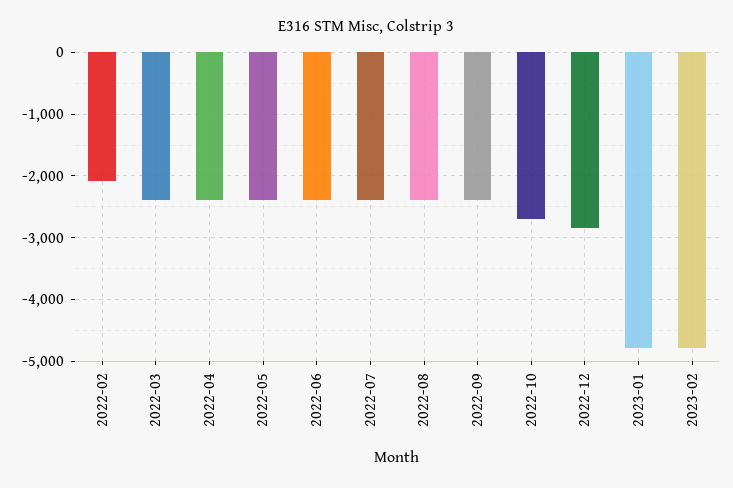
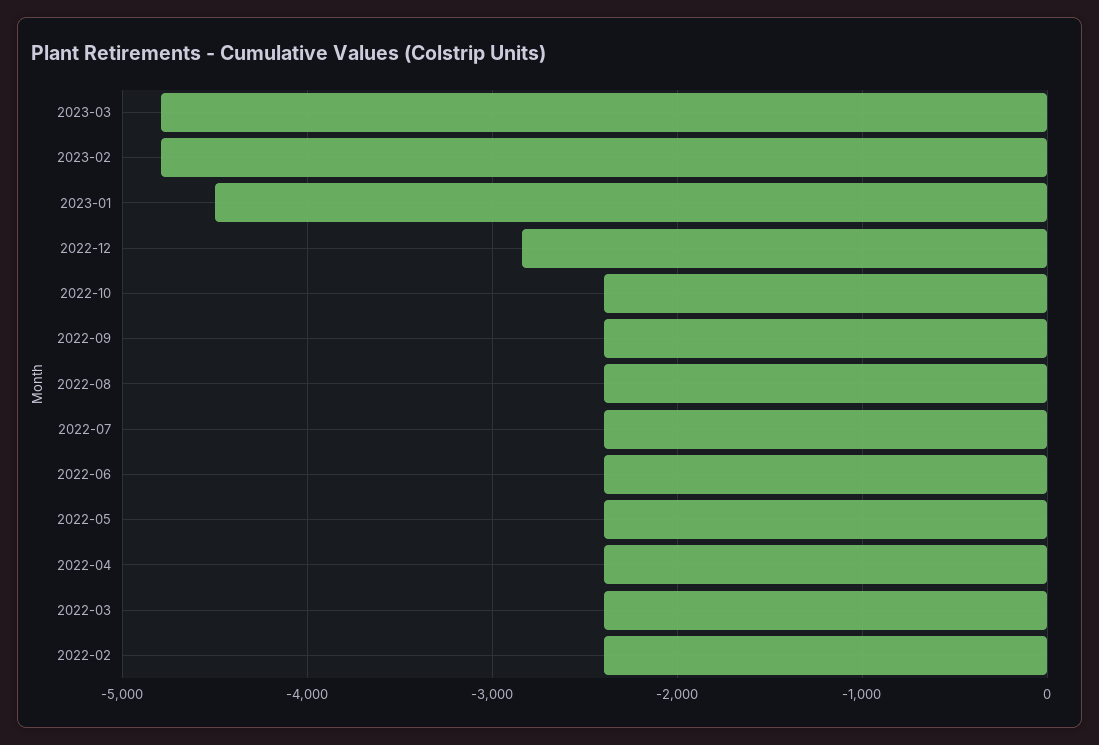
2022-02: -2100 -> -2400
2022-10: -2700 -> -2400
2023-01: -4800 -> -4500
2023-03: none -> -4800

